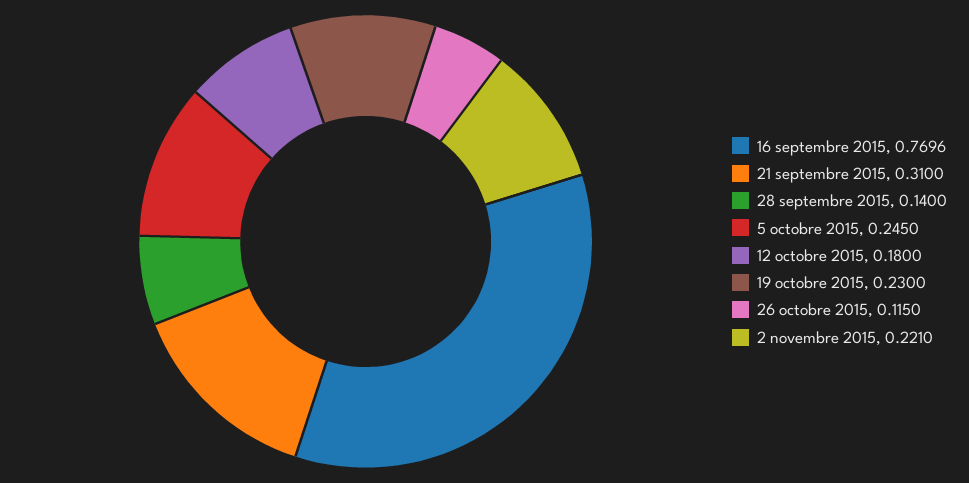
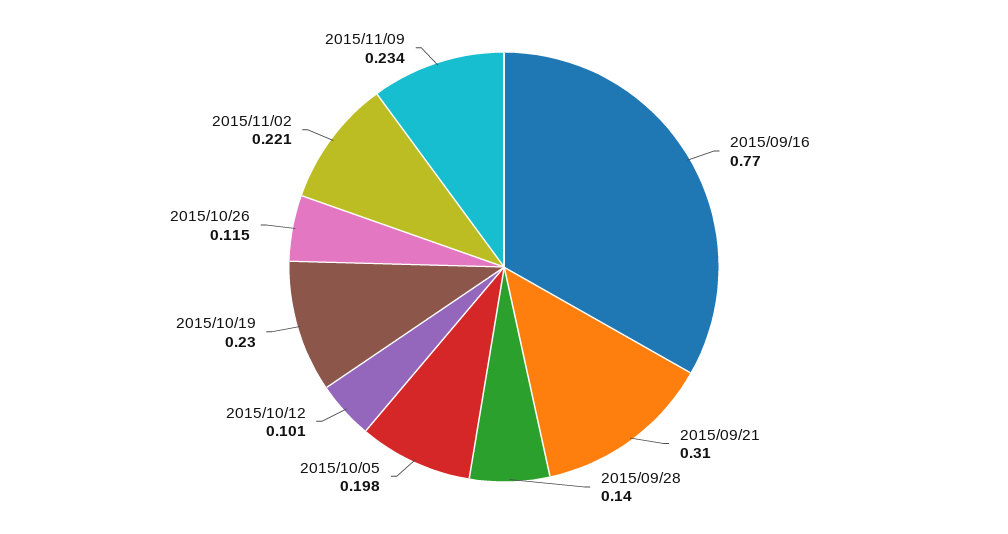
5 octobre 2015: 0.245 -> 0.198
12 octobre 2015: 0.18 -> 0.101
2015/11/09: none -> 0.234

